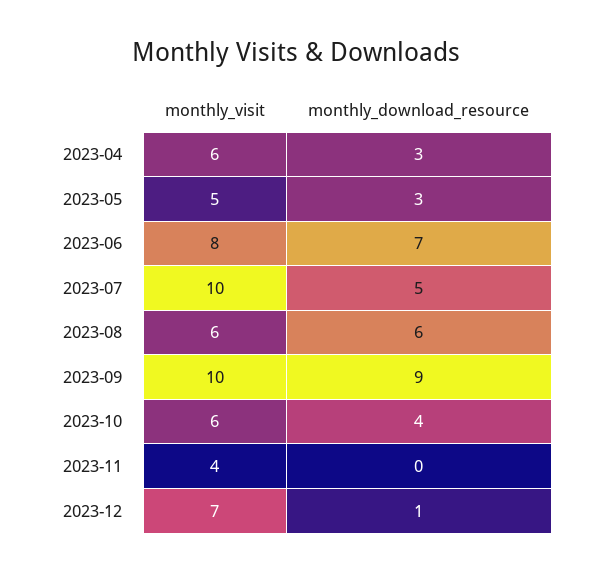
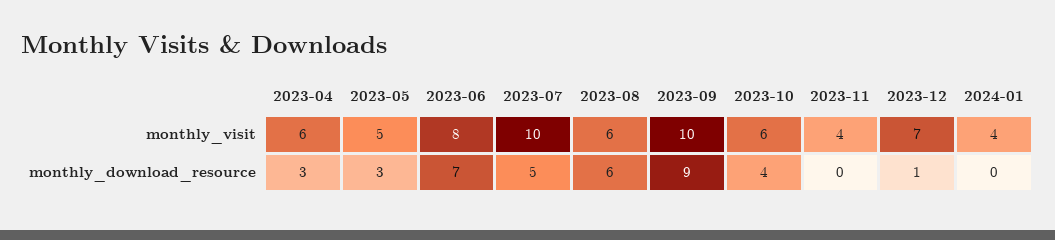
monthly_visit, 2024-01: none -> 4
monthly_download_resource, 2024-01: none -> 0

